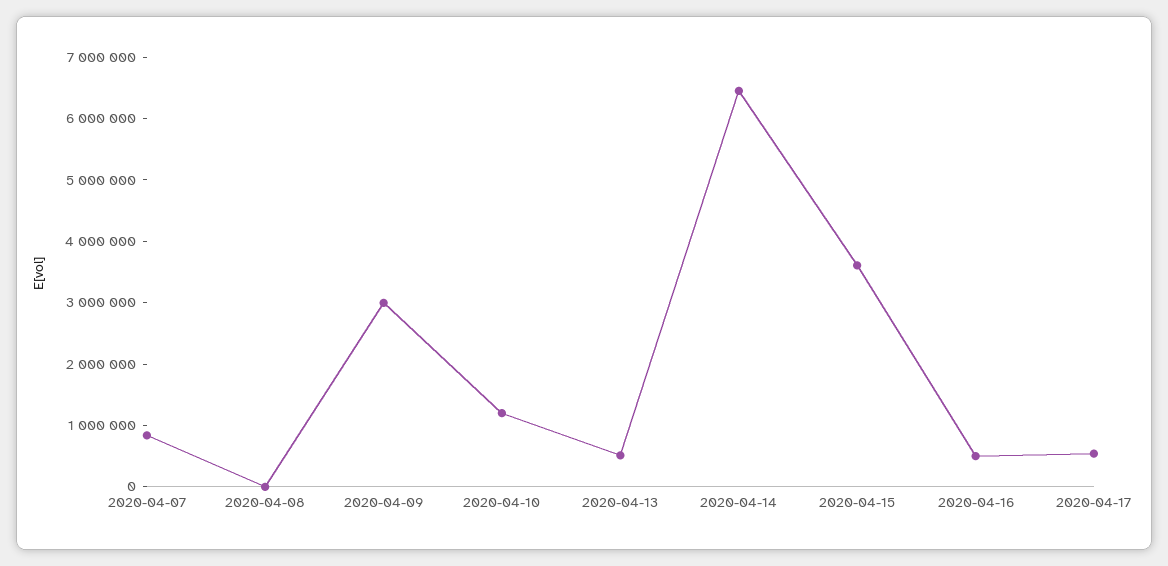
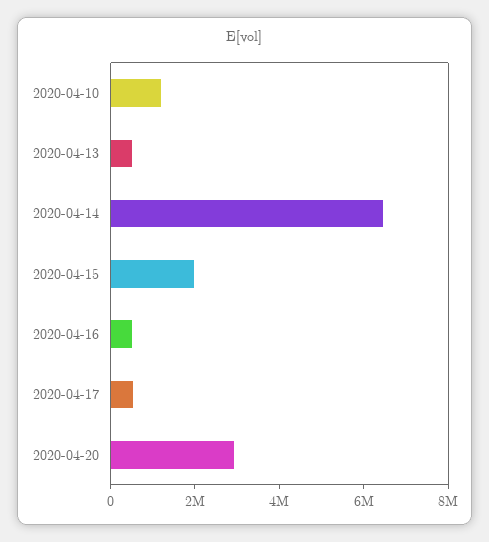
2020-04-07: 800000 -> none
2020-04-08: 0 -> none
2020-04-09: 3000000 -> none
2020-04-15: 3600000 -> 2000000
2020-04-20: none -> 3000000

